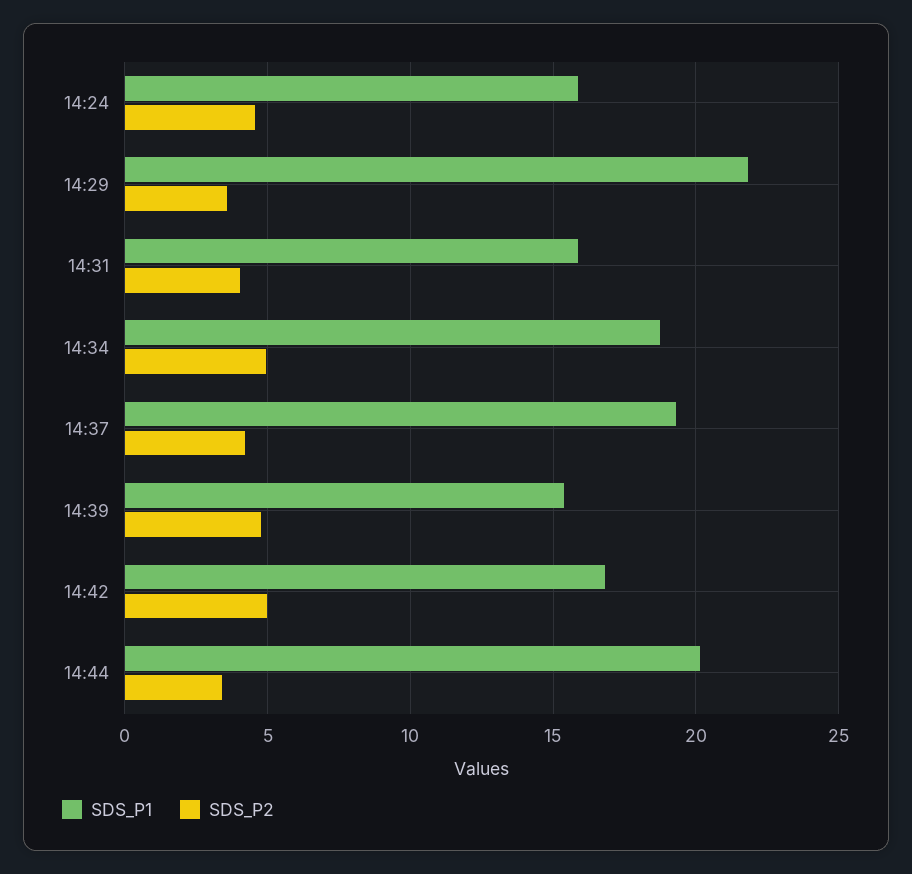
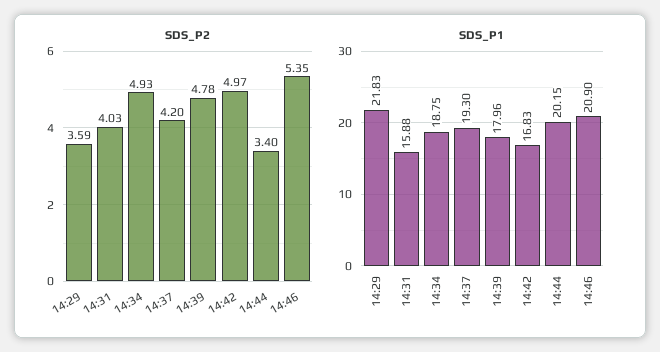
SDS_P1, 14:24: 16 -> none
SDS_P2, 14:24: 4.5 -> none
SDS_P1, 14:39: 15.5 -> 17.96
SDS_P2, 14:46: none -> 5.35
SDS_P1, 14:46: none -> 20.9

